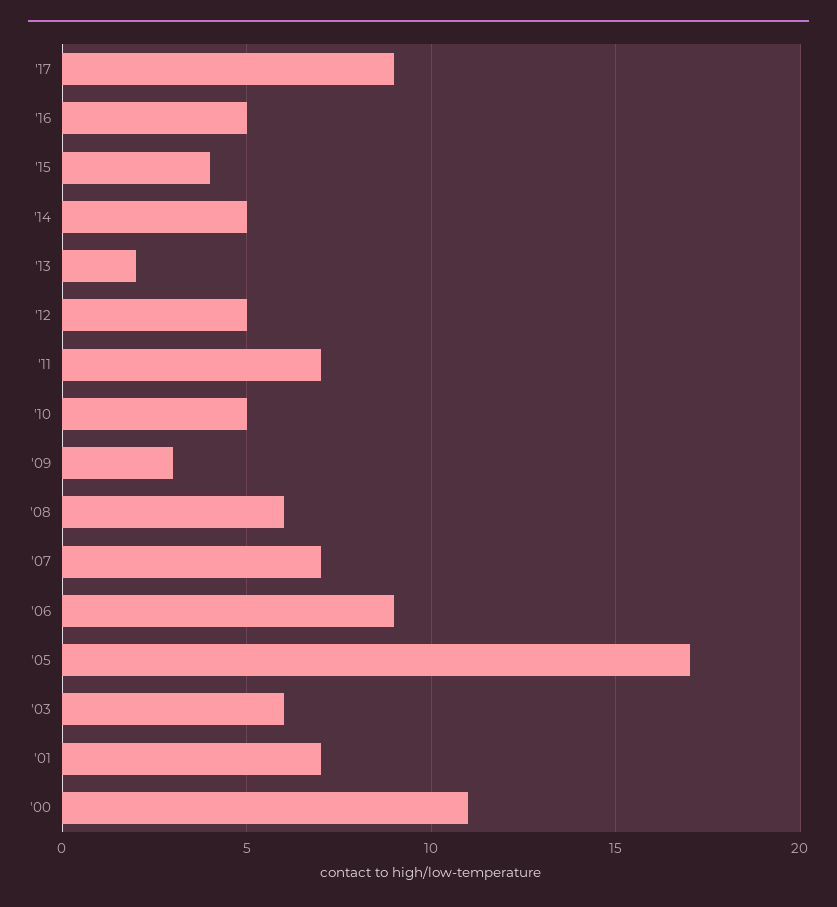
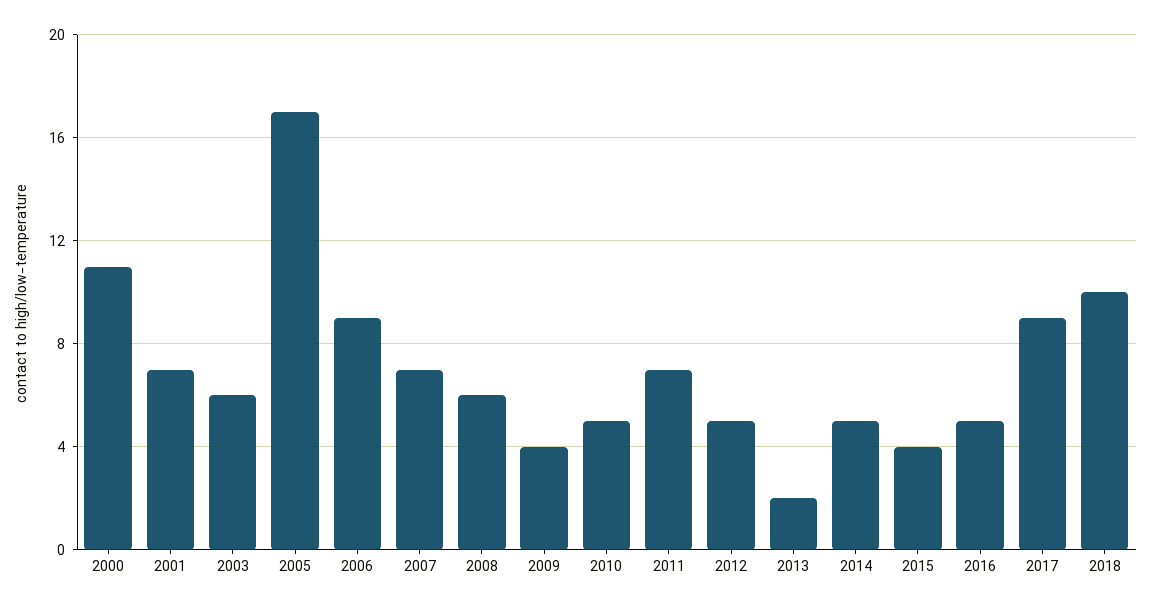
'09: 3 -> 4
2018: none -> 10

